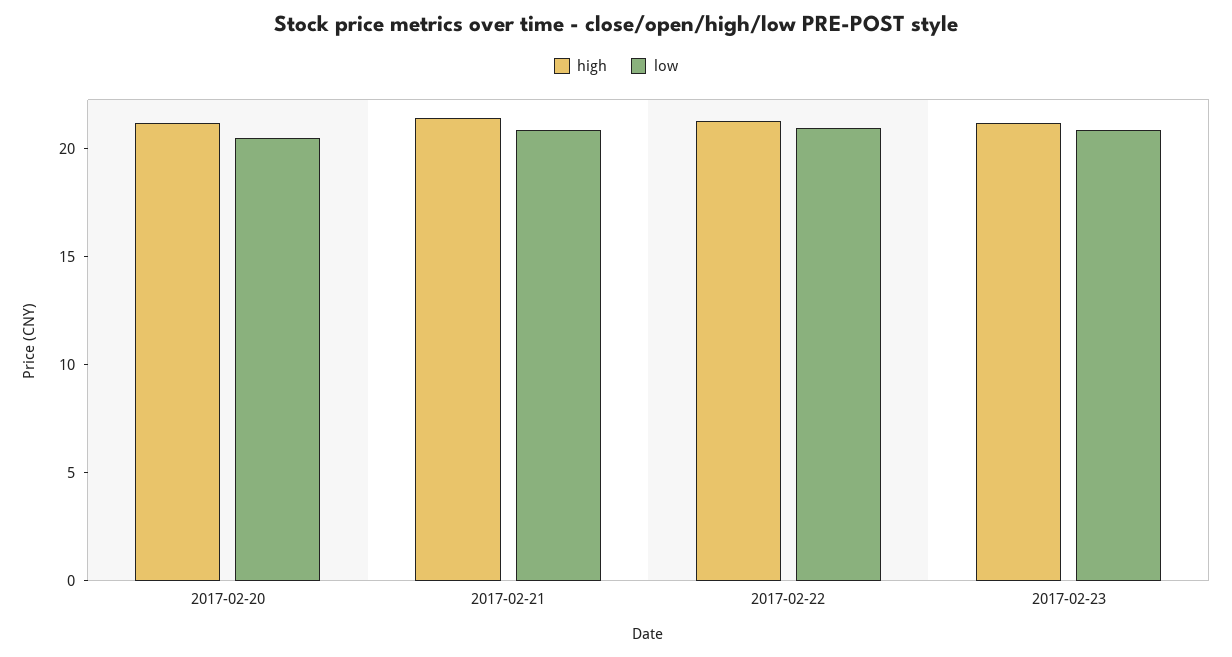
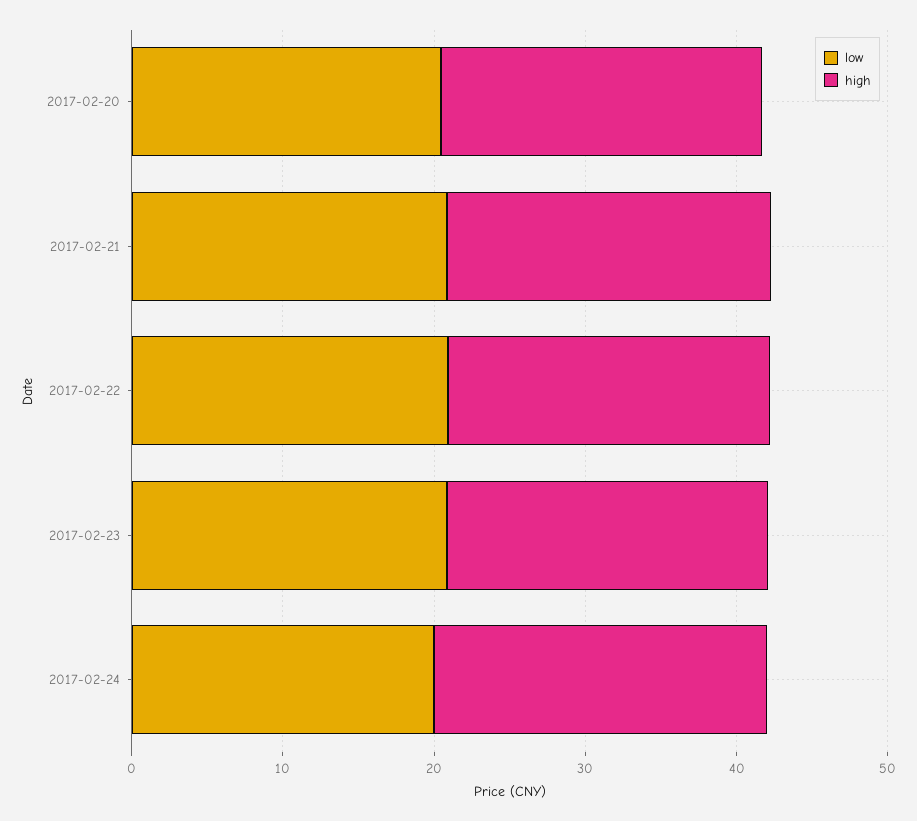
low, 2017-02-24: none -> 20
high, 2017-02-24: none -> 22

